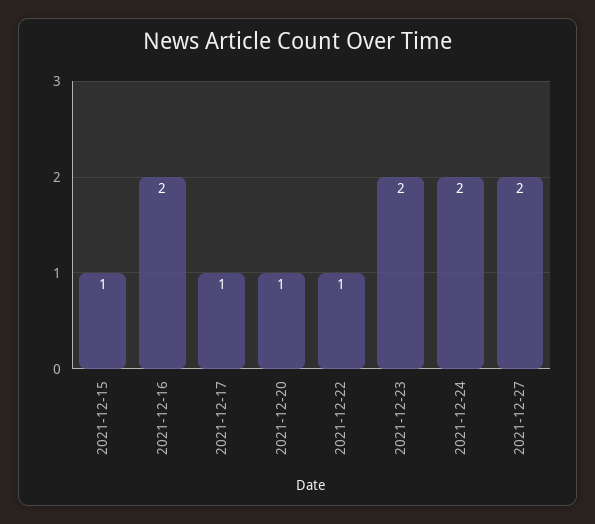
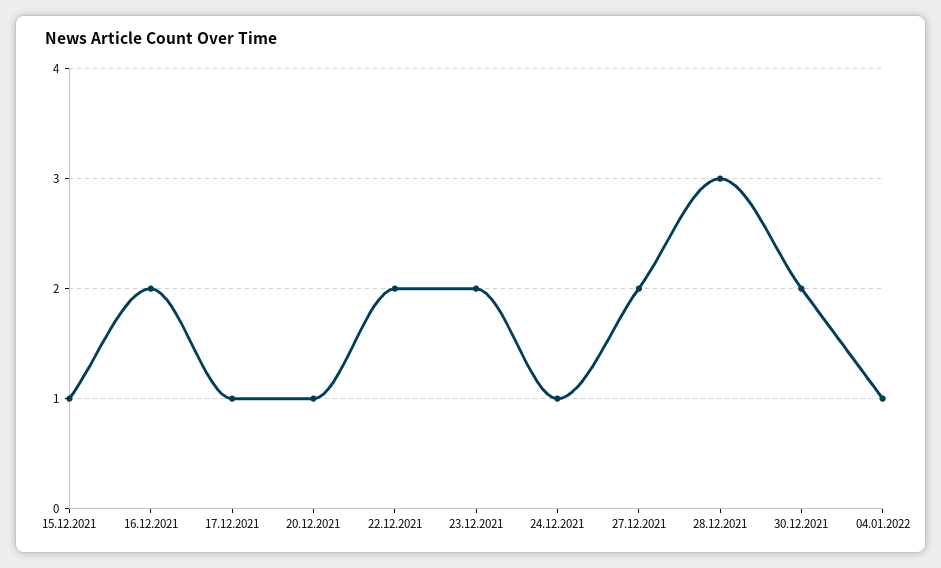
2021-12-22: 1 -> 2
2021-12-24: 2 -> 1
28.12.2021: none -> 3
30.12.2021: none -> 2
04.01.2022: none -> 1

